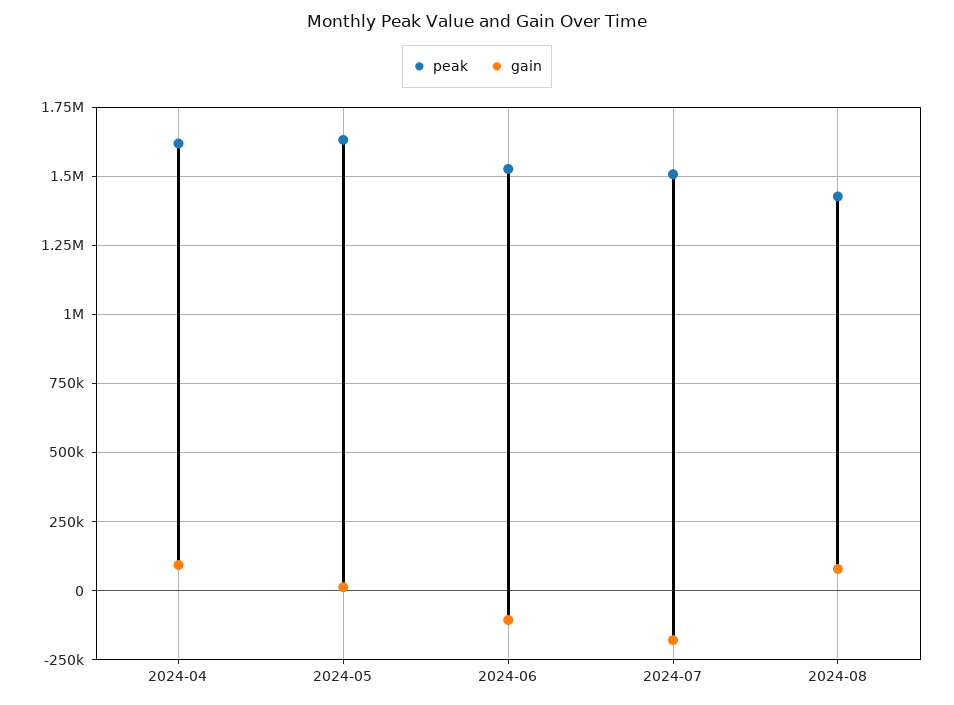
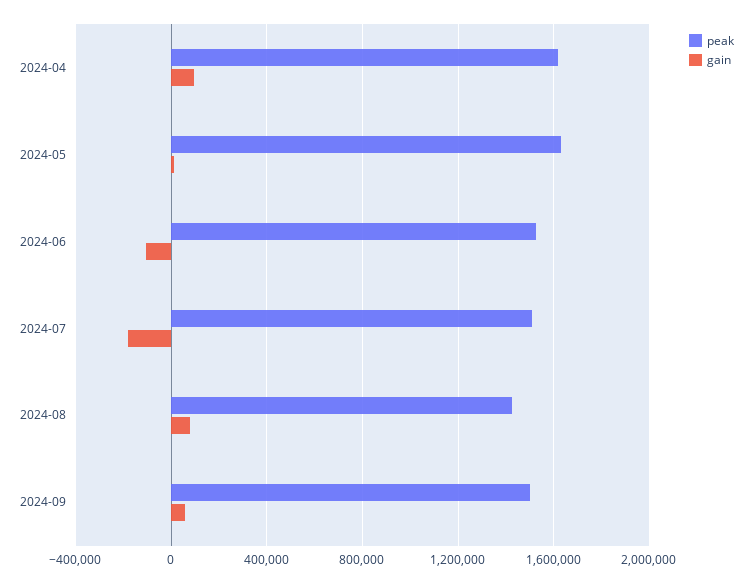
peak, 2024-09: none -> 1500000
gain, 2024-09: none -> 50000

